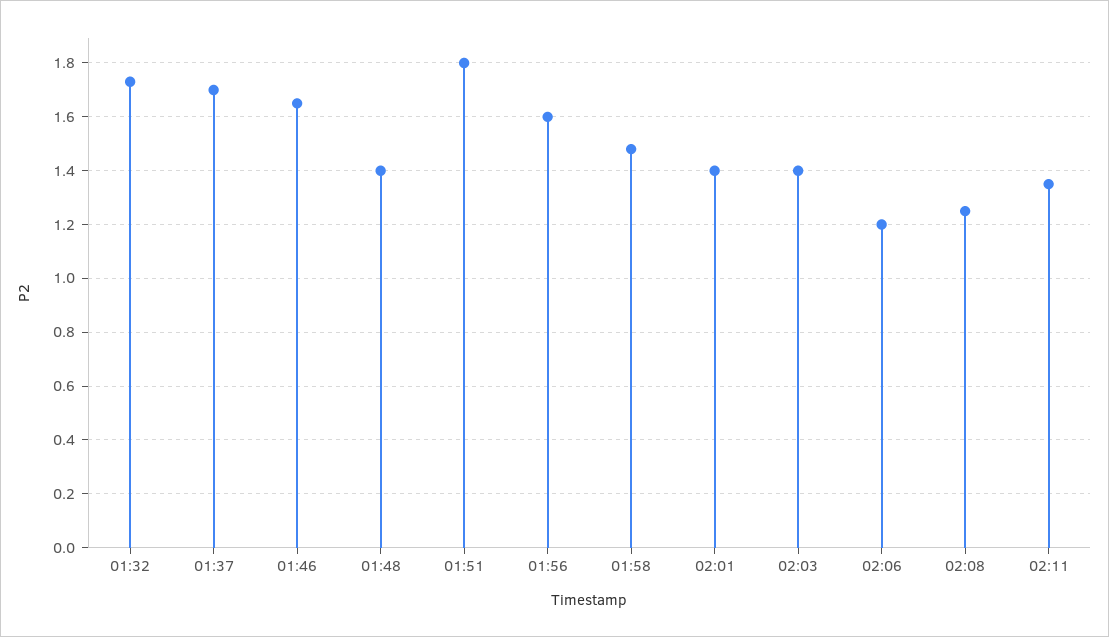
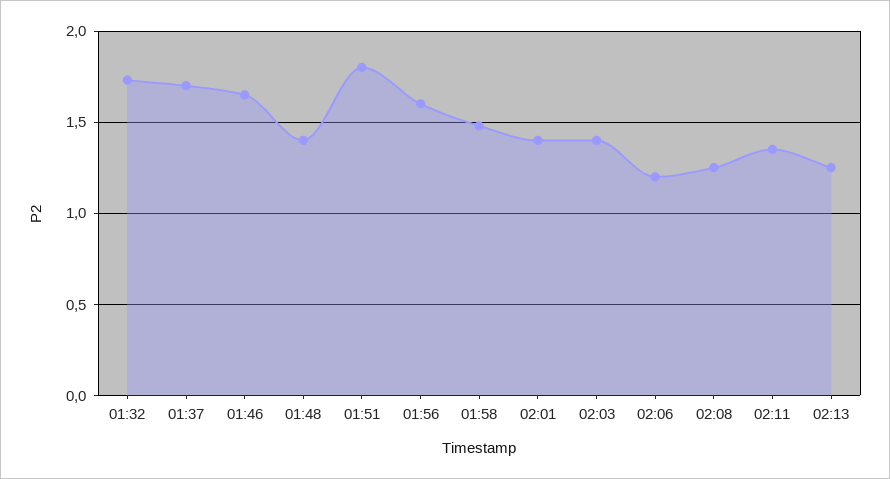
02:13: none -> 1.25

